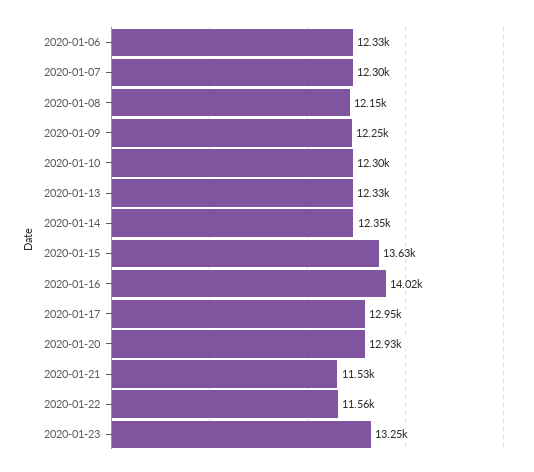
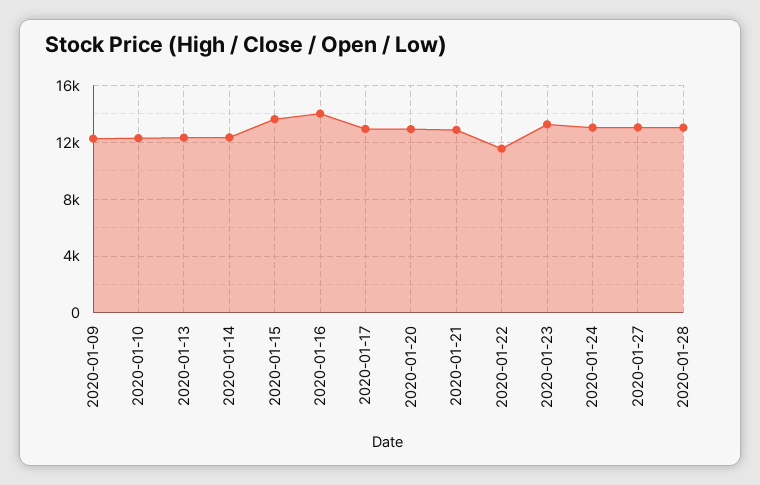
2020-01-06: 12330 -> none
2020-01-07: 12300 -> none
2020-01-08: 12150 -> none
2020-01-21: 11530 -> 13000
2020-01-24: none -> 13000
2020-01-27: none -> 13000
2020-01-28: none -> 13000

